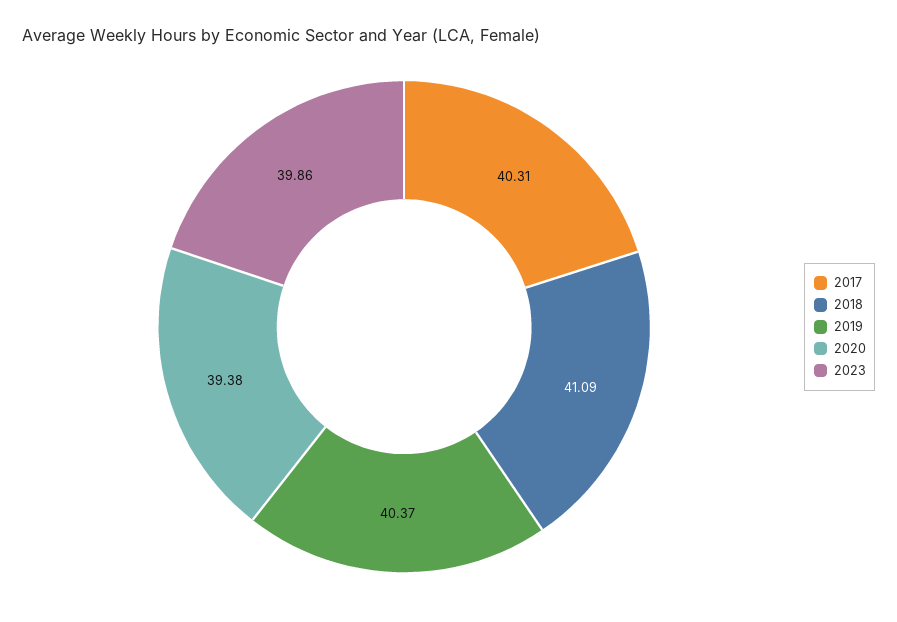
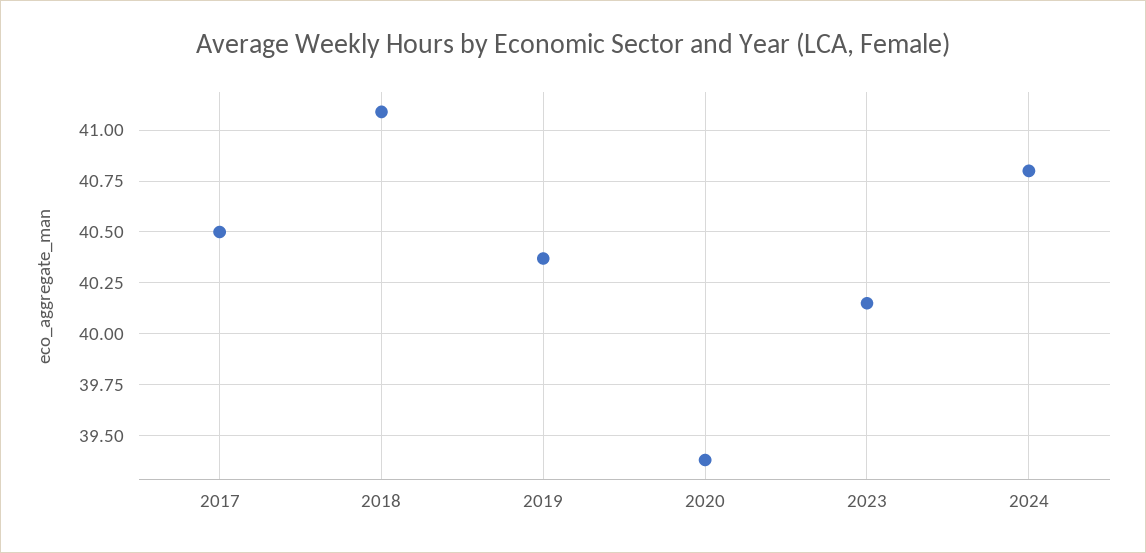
2017: 40.31 -> 40.5
2023: 39.86 -> 40.15
2024: none -> 40.8

